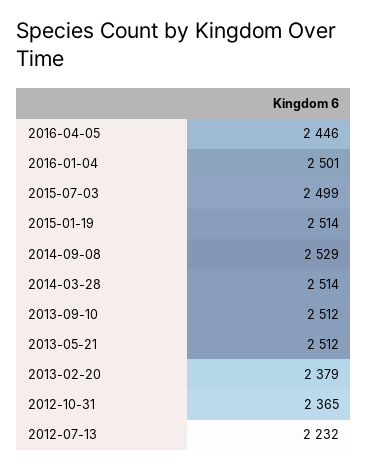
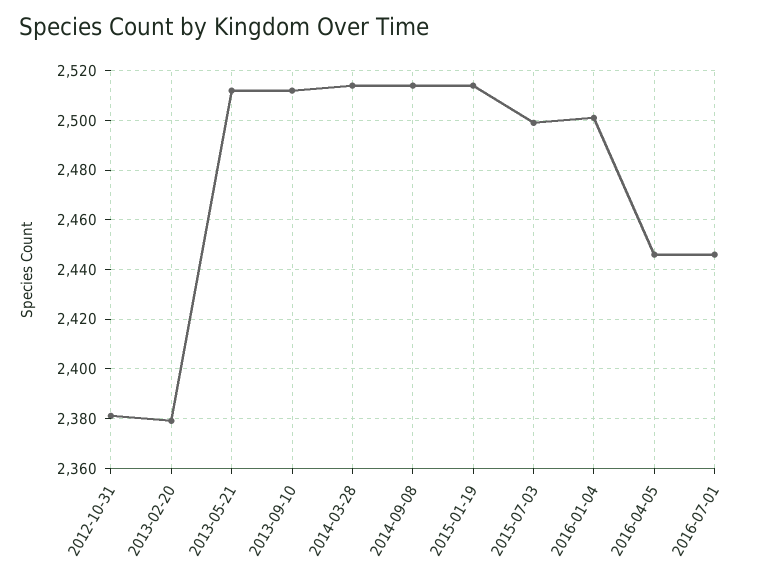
2014-09-08: 2529 -> 2515
2012-10-31: 2365 -> 2380
2012-07-13: 2232 -> none
2016-07-01: none -> 2445

